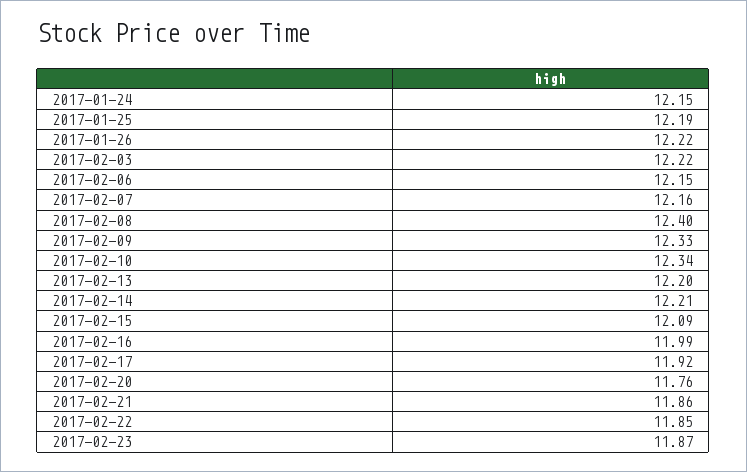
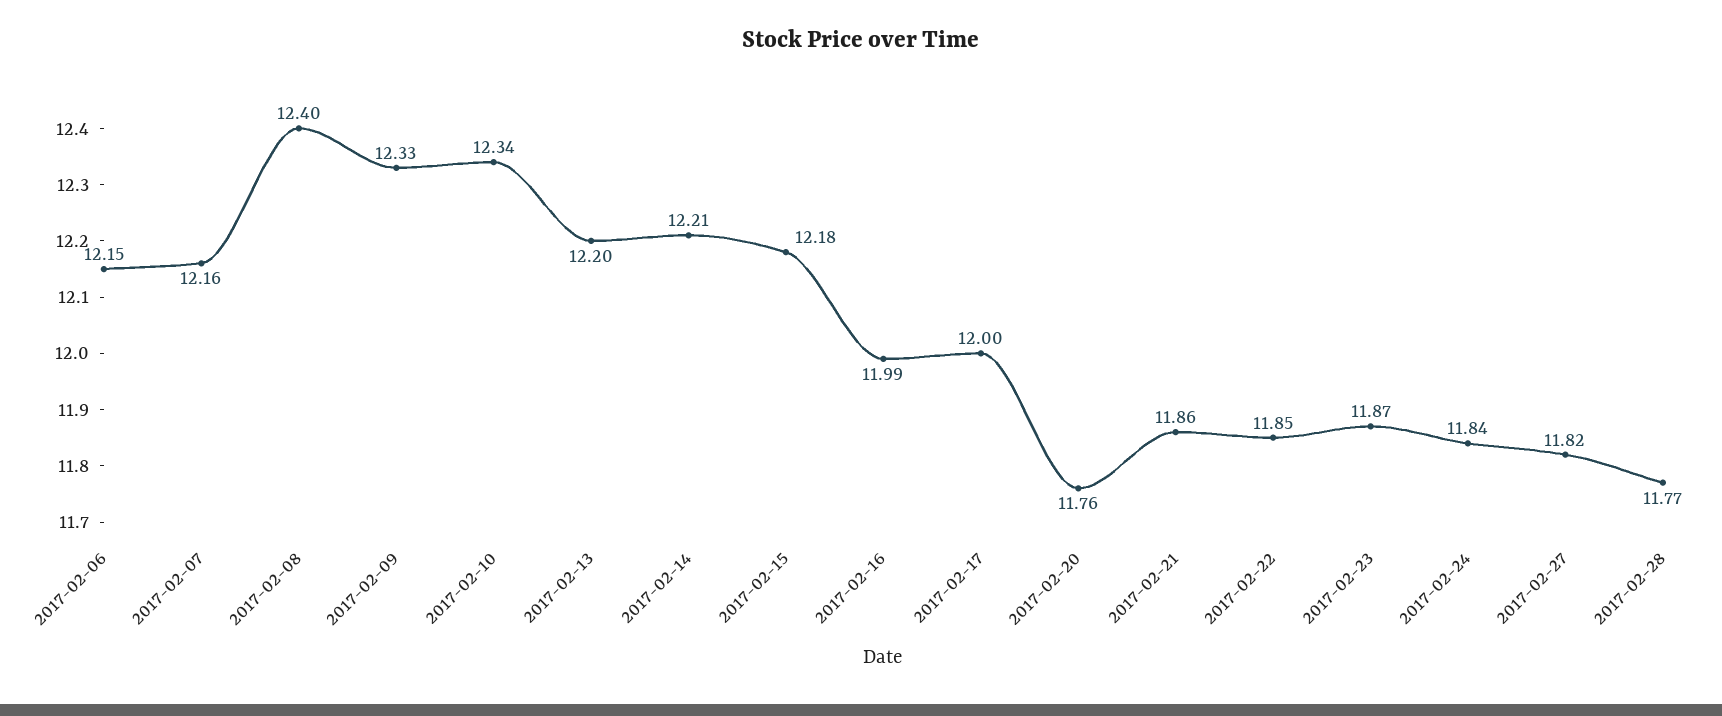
2017-01-24: 12.15 -> none
2017-01-25: 12.19 -> none
2017-01-26: 12.22 -> none
2017-02-03: 12.22 -> none
2017-02-15: 12.09 -> 12.18
2017-02-17: 11.92 -> 12
2017-02-24: none -> 11.84
2017-02-27: none -> 11.82
2017-02-28: none -> 11.77

